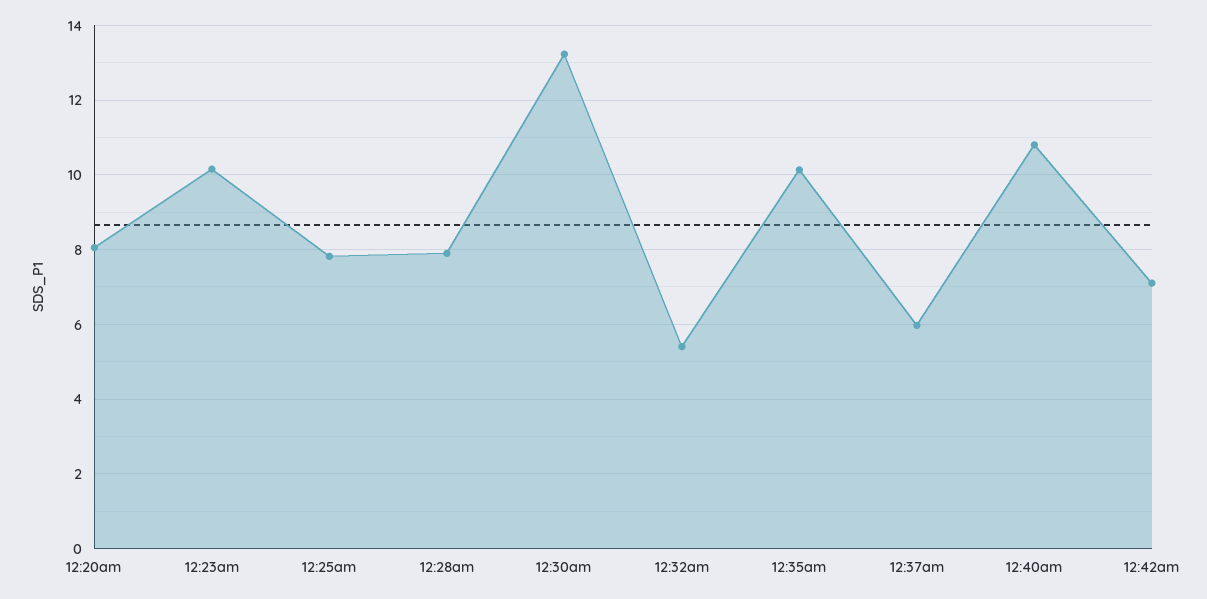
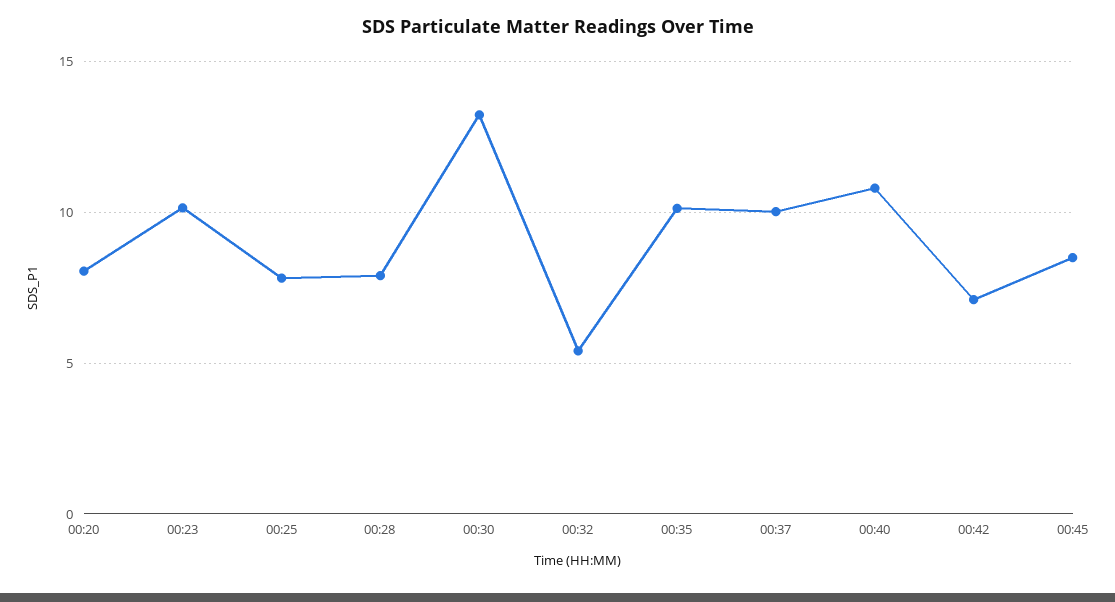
12:37am: 6 -> 10
00:45: none -> 8.5

